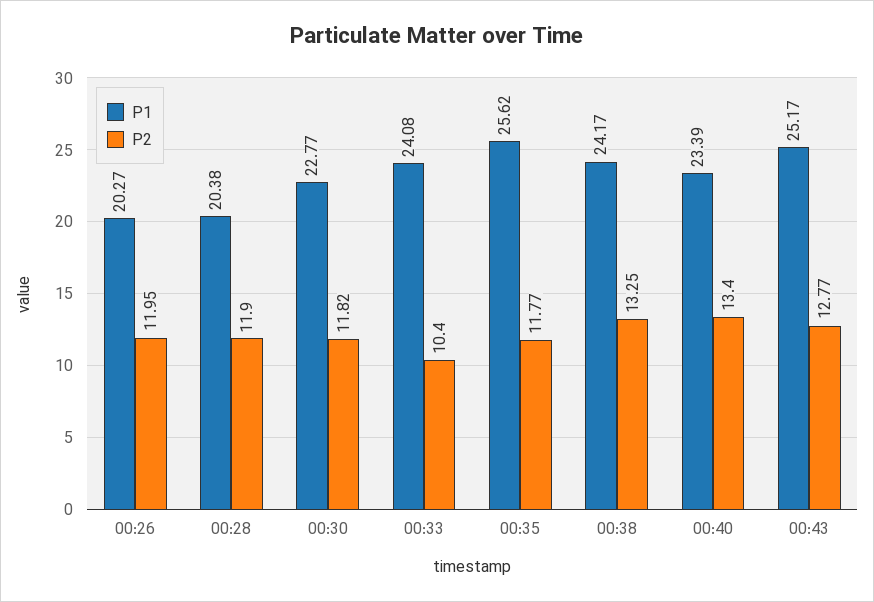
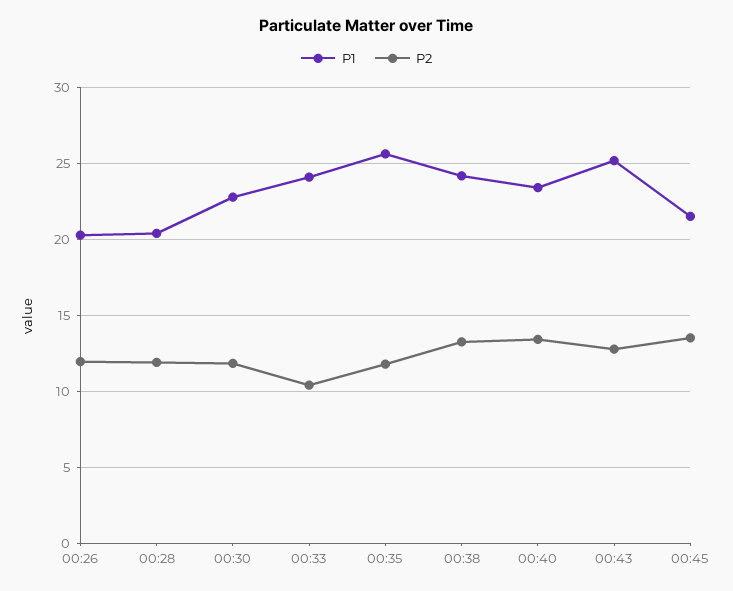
P1, 00:45: none -> 21.5
P2, 00:45: none -> 13.5

